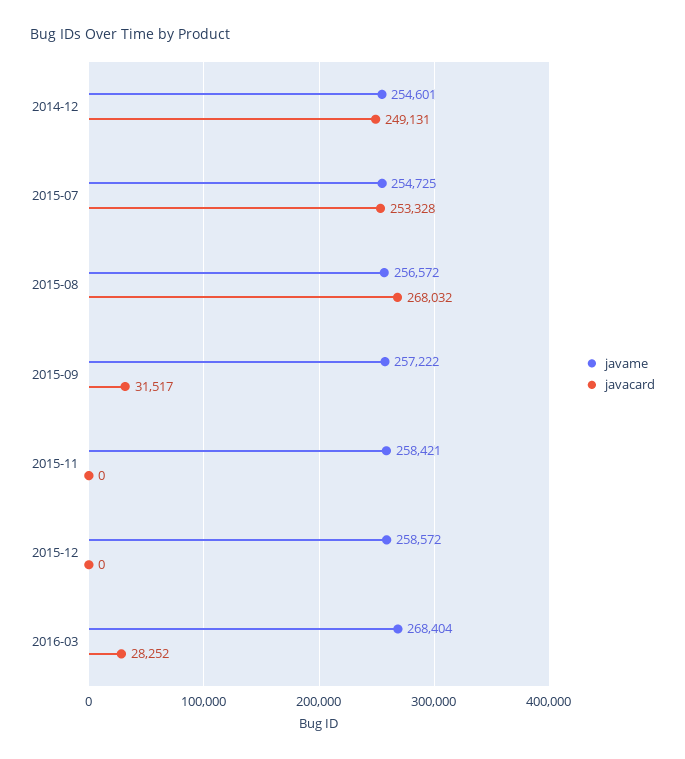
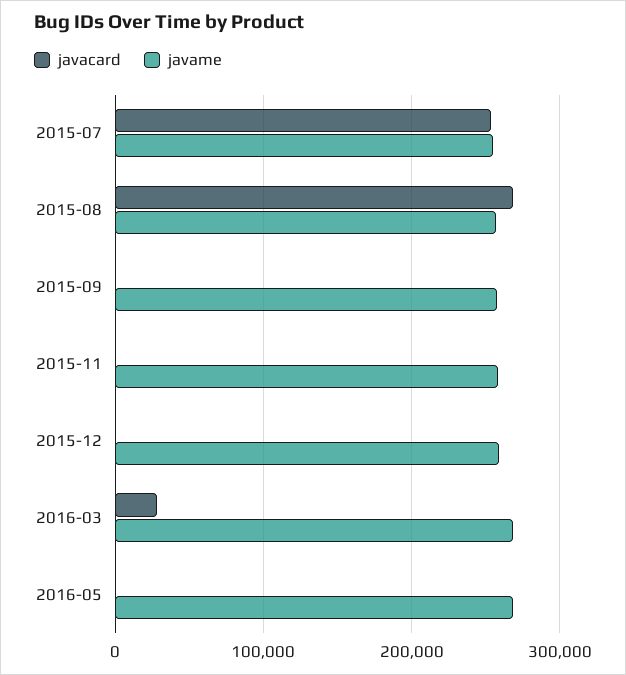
javame, 2014-12: 254601 -> none
javacard, 2014-12: 249131 -> none
javacard, 2015-09: 31517 -> 0
javacard, 2016-05: none -> 0
javame, 2016-05: none -> 270000

